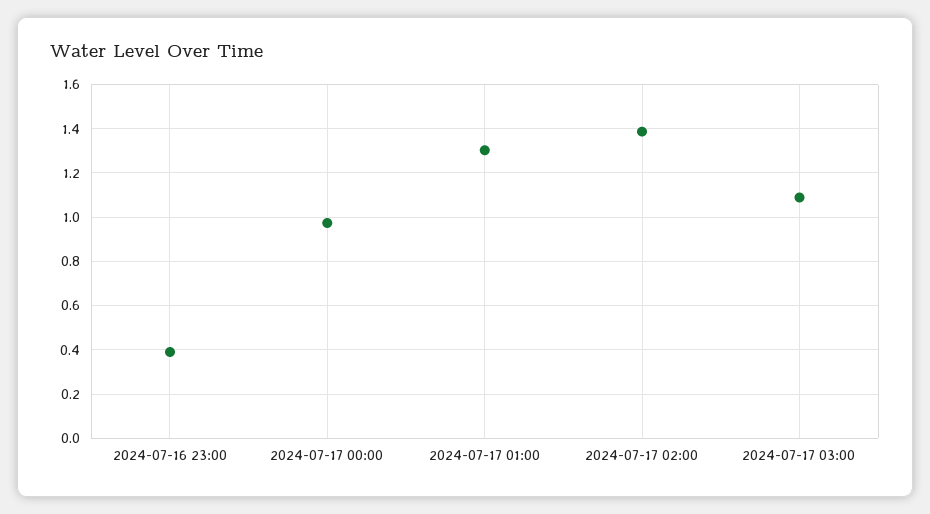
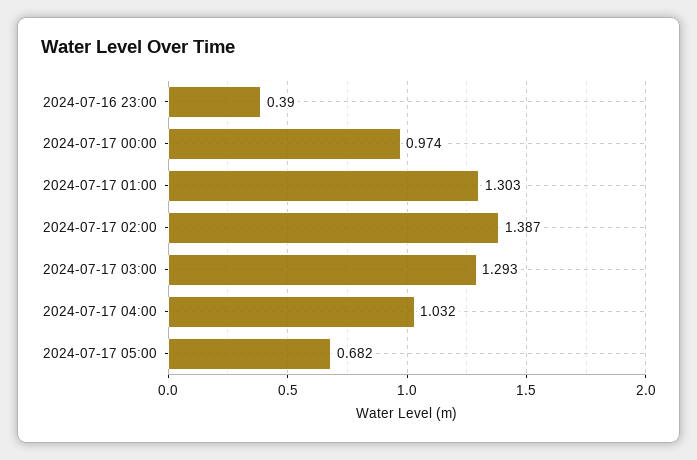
2024-07-17 03:00: 1.1 -> 1.293
2024-07-17 04:00: none -> 1.032
2024-07-17 05:00: none -> 0.682

